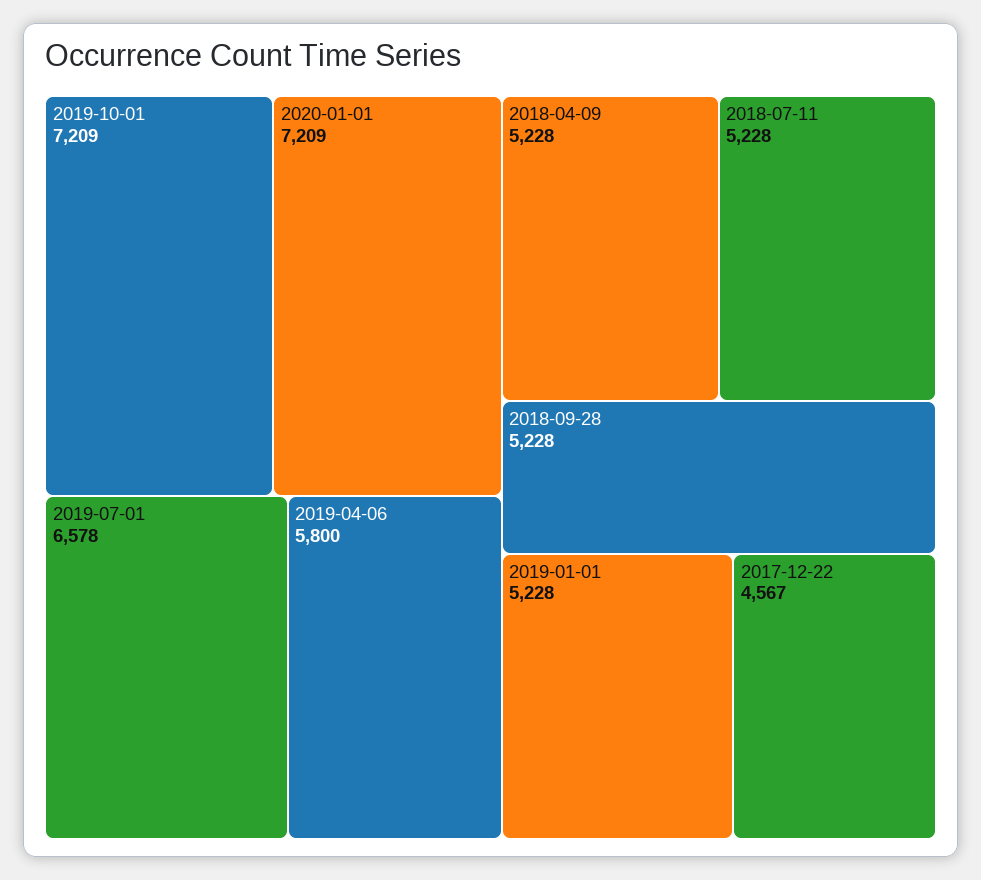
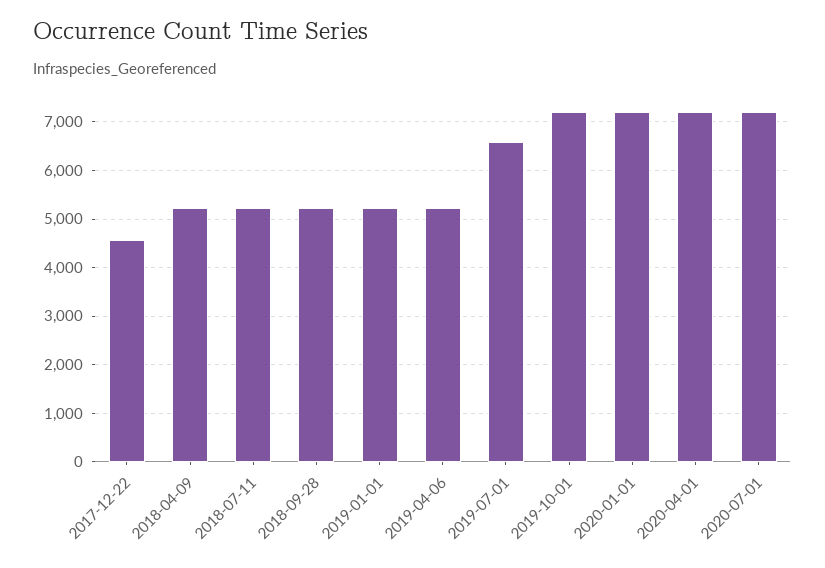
2019-04-06: 5800 -> 5200
2020-04-01: none -> 7200
2020-07-01: none -> 7200

